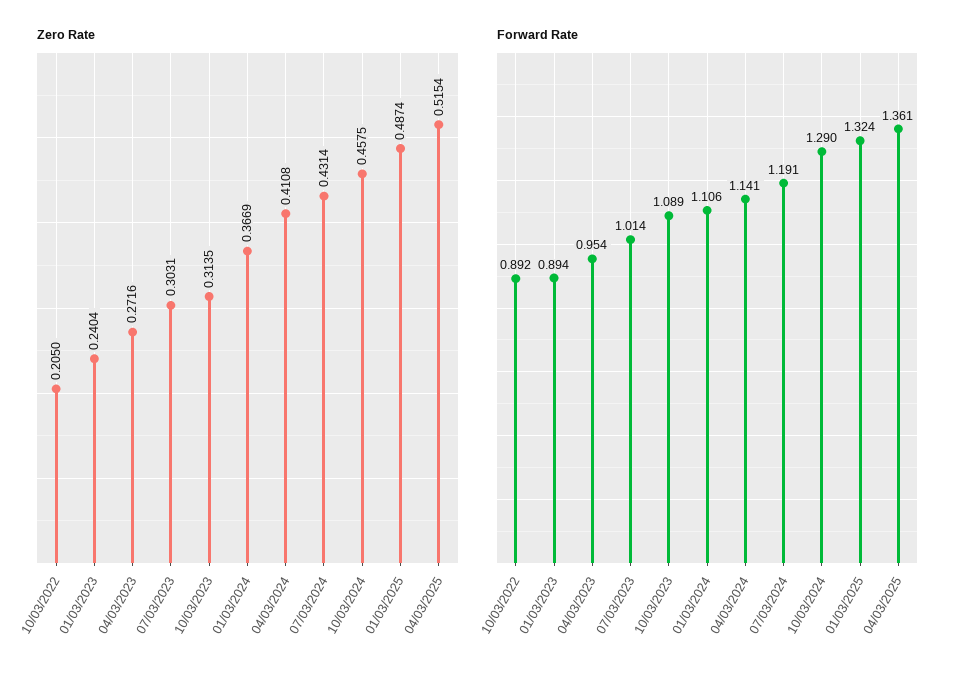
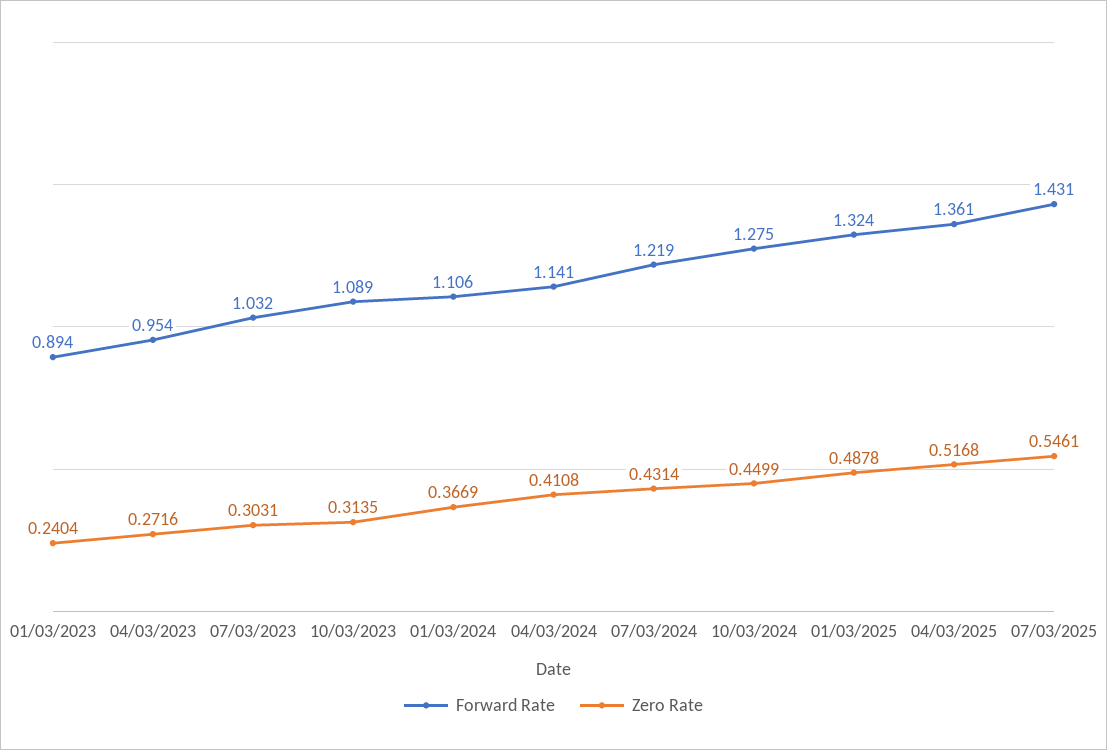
Zero Rate, 10/03/2022: 0.205 -> none
Zero Rate, 10/03/2024: 0.4575 -> 0.4499
Zero Rate, 01/03/2025: 0.4874 -> 0.4878
Zero Rate, 04/03/2025: 0.5154 -> 0.5168
Forward Rate, 10/03/2022: 0.892 -> none
Forward Rate, 07/03/2023: 1.014 -> 1.032
Forward Rate, 07/03/2024: 1.191 -> 1.219
Forward Rate, 10/03/2024: 1.29 -> 1.275
Forward Rate, 07/03/2025: none -> 1.431
Zero Rate, 07/03/2025: none -> 0.5461

